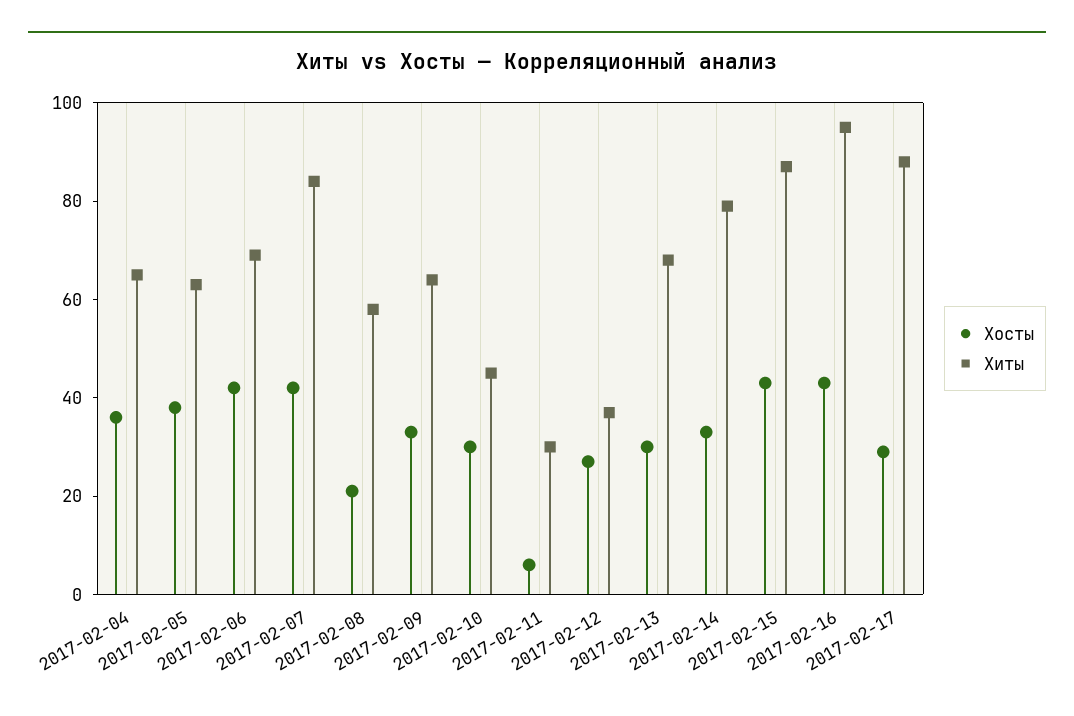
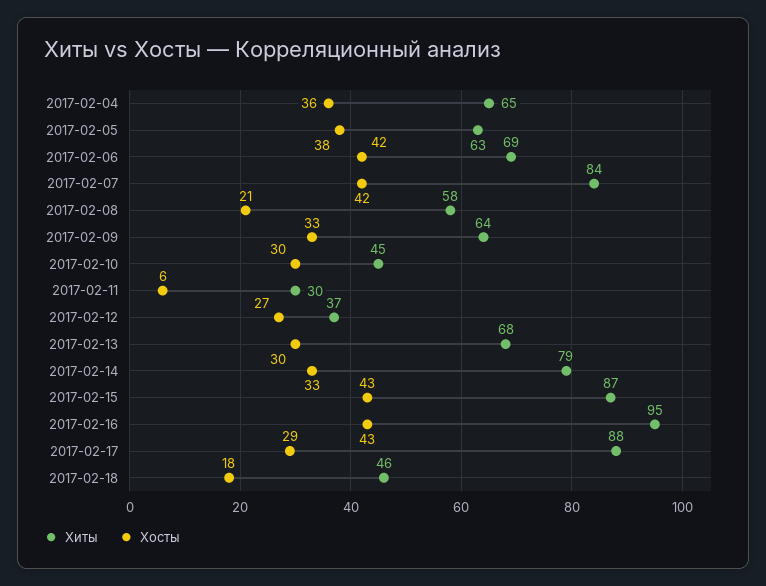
Хиты, 2017-02-18: none -> 46
Хосты, 2017-02-18: none -> 18

